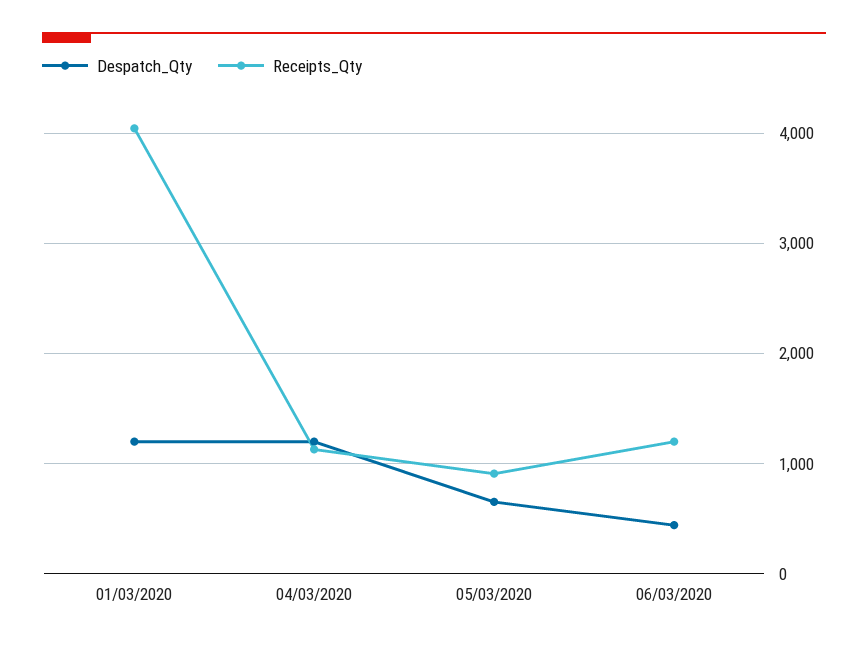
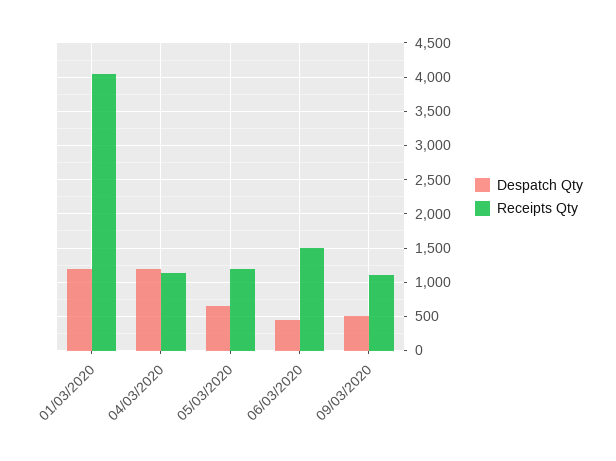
Receipts_Qty, 05/03/2020: 900 -> 1200
Receipts_Qty, 06/03/2020: 1200 -> 1500
Despatch_Qty, 09/03/2020: none -> 500
Receipts_Qty, 09/03/2020: none -> 1100

